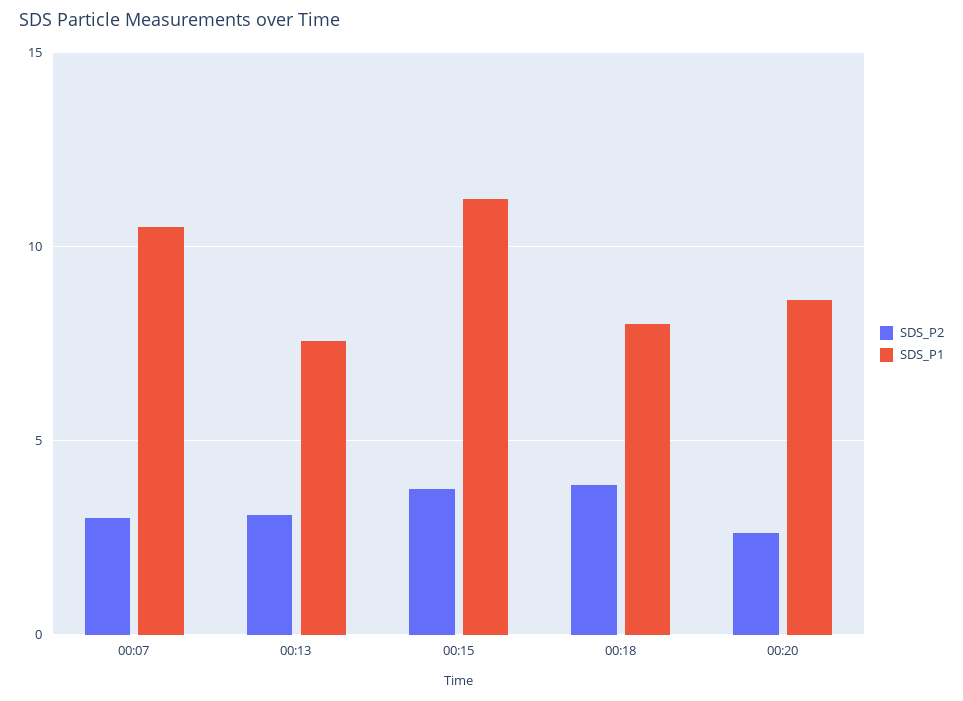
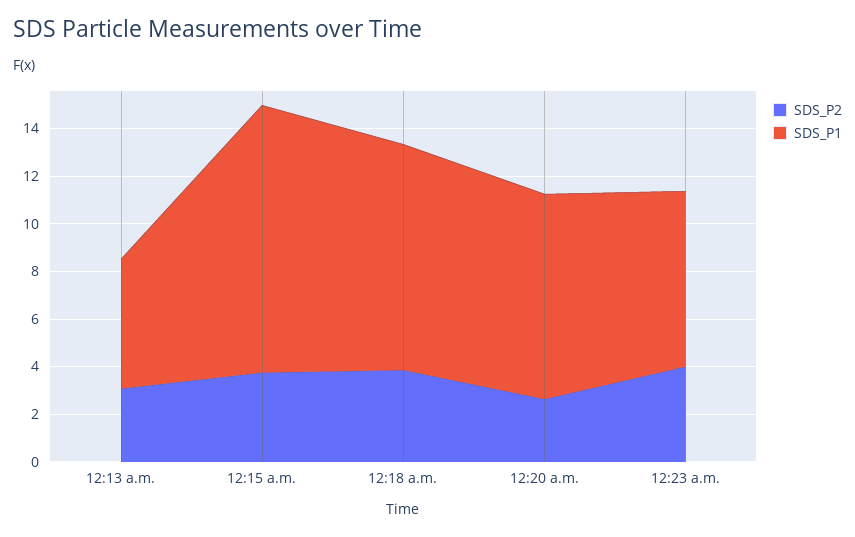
SDS_P2, 00:07: 3 -> none
SDS_P1, 00:07: 10.5 -> none
SDS_P1, 00:13: 7.5 -> 5.5
SDS_P1, 00:18: 8 -> 9.5
SDS_P2, 12:23 a.m.: none -> 4
SDS_P1, 12:23 a.m.: none -> 7.5

